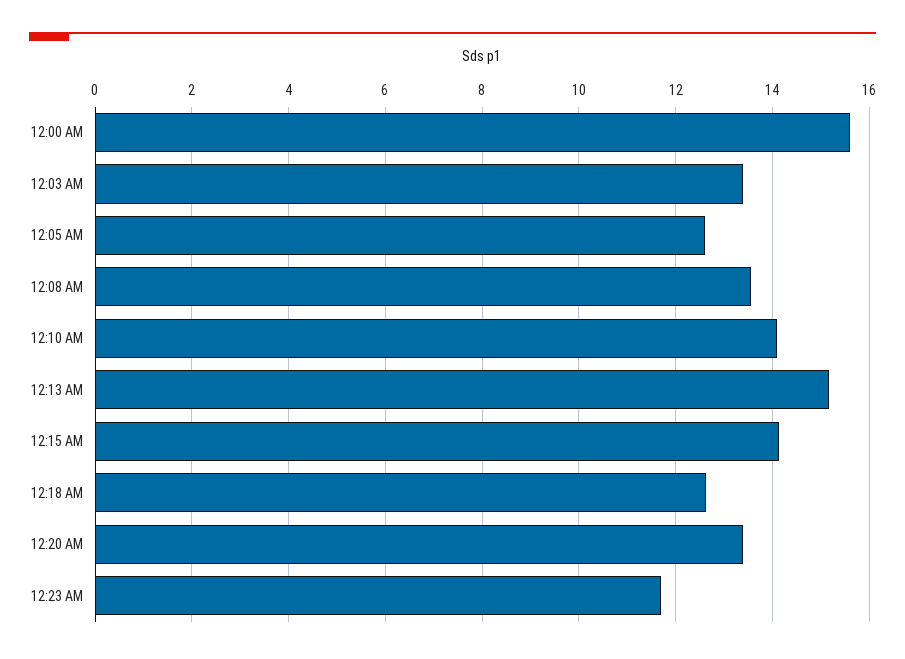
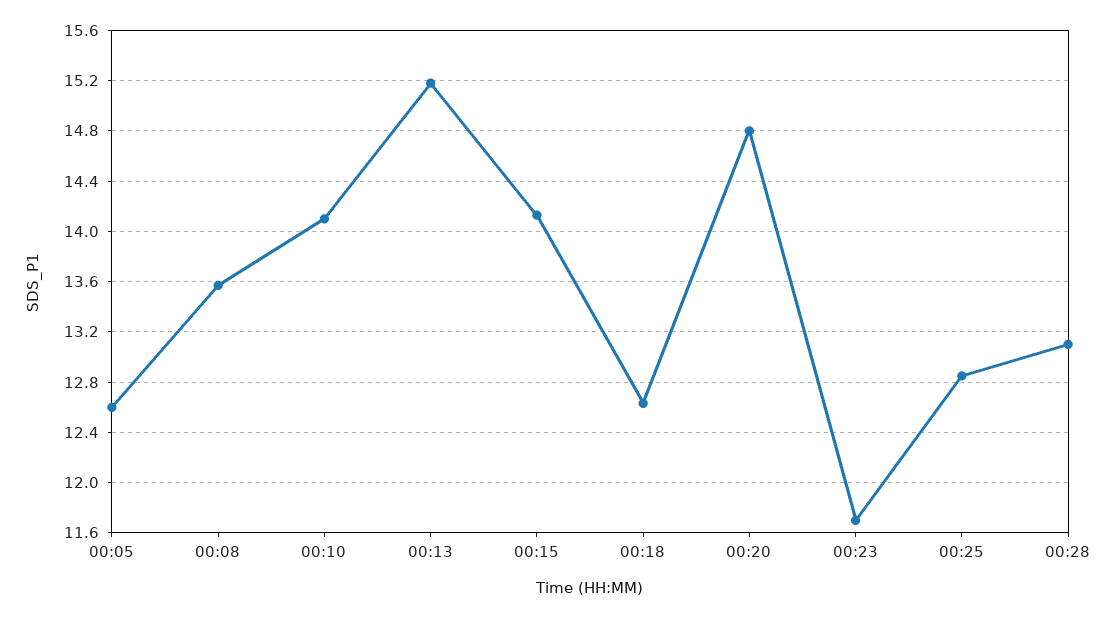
12:00 AM: 15.6 -> none
12:03 AM: 13.4 -> none
12:20 AM: 13.4 -> 14.8
00:25: none -> 12.85
00:28: none -> 13.1

